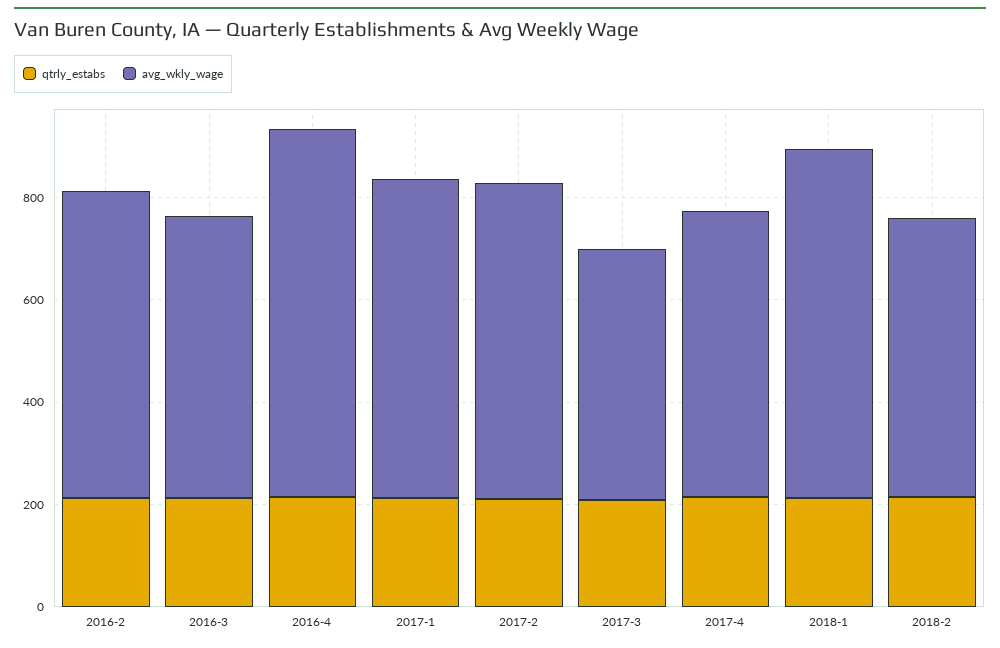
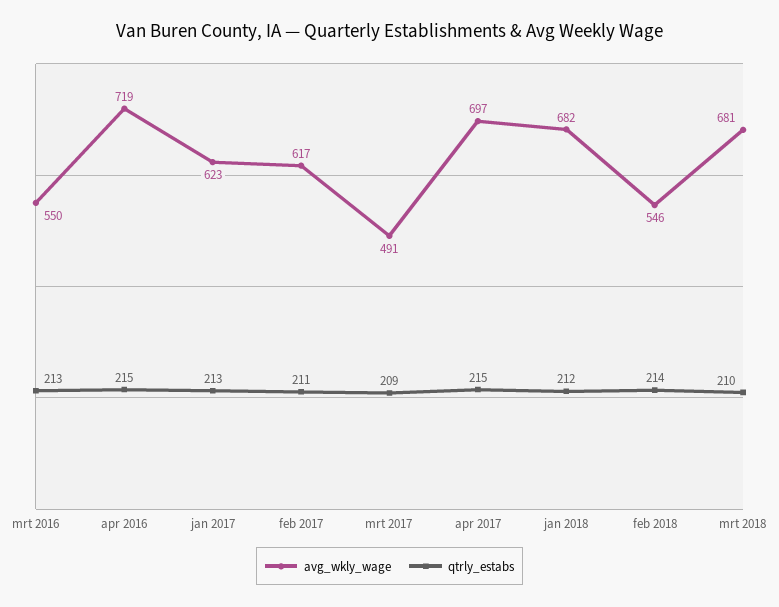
qtrly_estabs, 2016-2: 200 -> none
avg_wkly_wage, 2016-2: 600 -> none
avg_wkly_wage, 2017-4: 550 -> 697
avg_wkly_wage, mrt 2018: none -> 681
qtrly_estabs, mrt 2018: none -> 210

